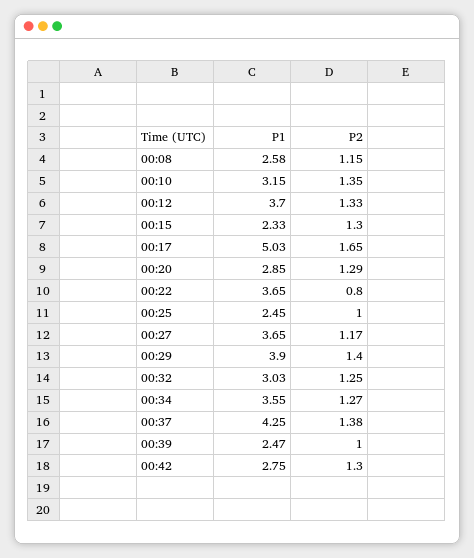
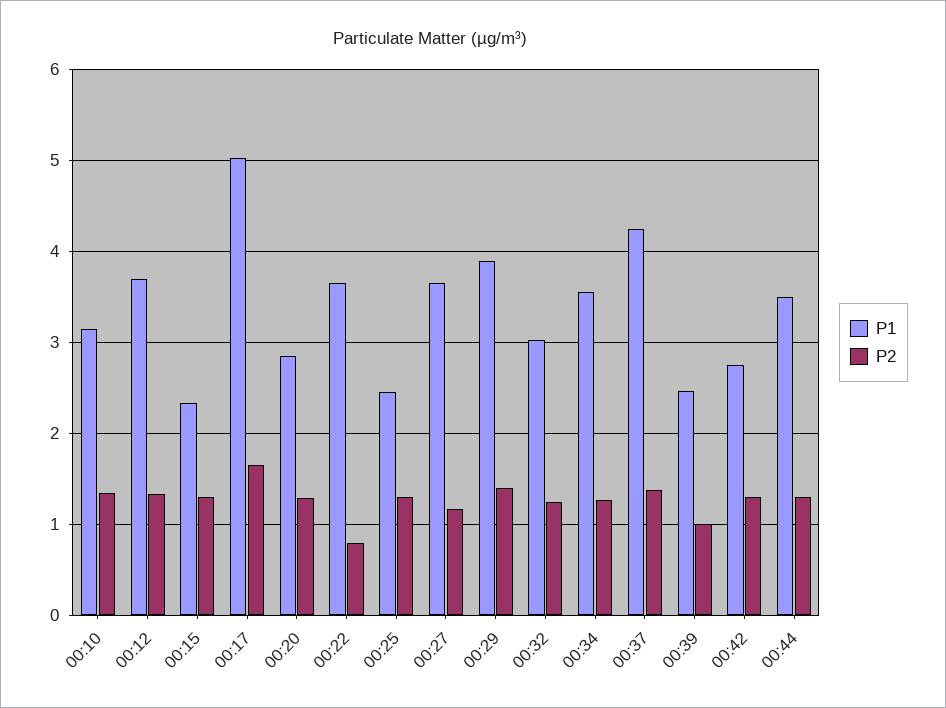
P1, 00:08: 2.58 -> none
P2, 00:08: 1.15 -> none
P2, 00:25: 1 -> 1.3
P1, 00:44: none -> 3.5
P2, 00:44: none -> 1.3

